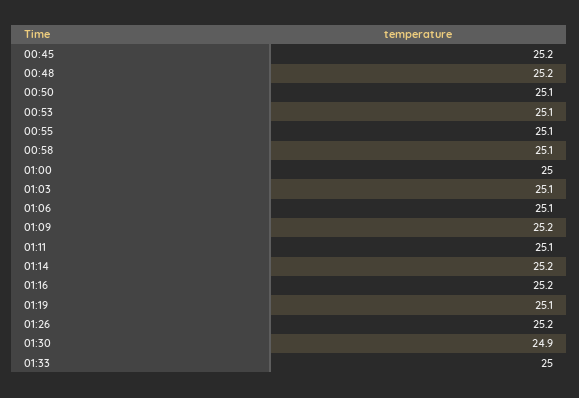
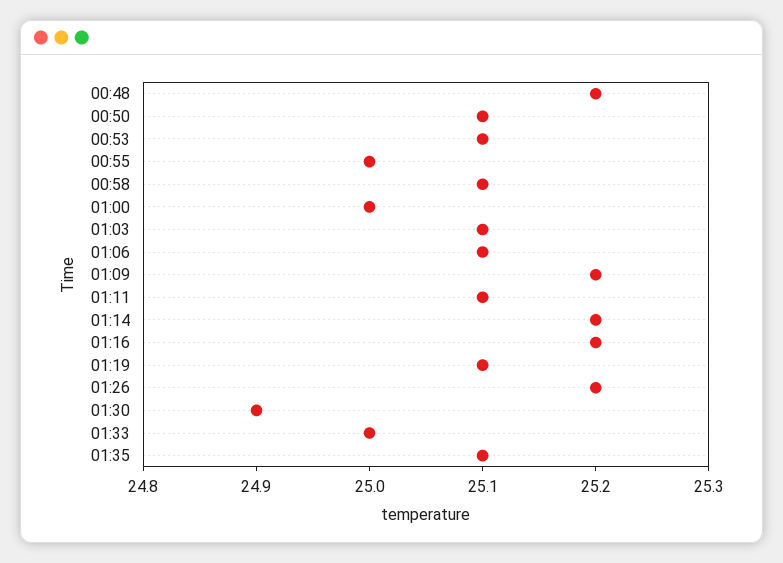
00:45: 25.2 -> none
00:55: 25.1 -> 25
01:35: none -> 25.1

